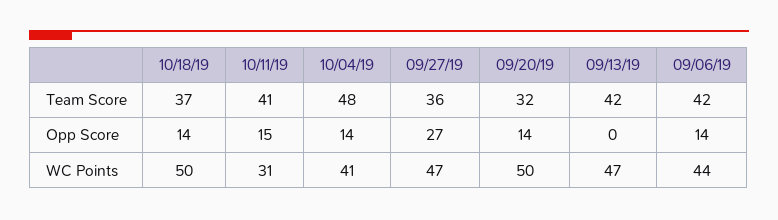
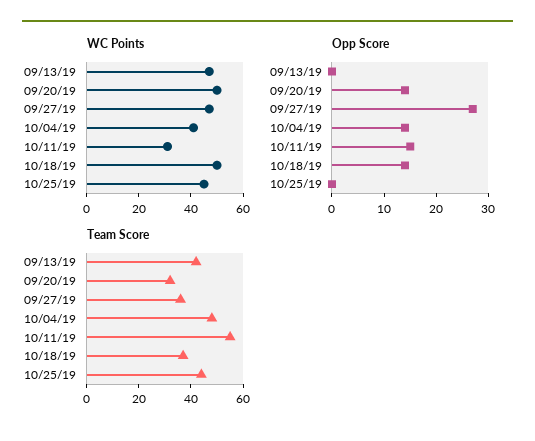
Team Score, 10/11/19: 41 -> 55
Team Score, 09/06/19: 42 -> none
Opp Score, 09/06/19: 14 -> none
WC Points, 09/06/19: 44 -> none
WC Points, 10/25/19: none -> 45
Opp Score, 10/25/19: none -> 0
Team Score, 10/25/19: none -> 45

